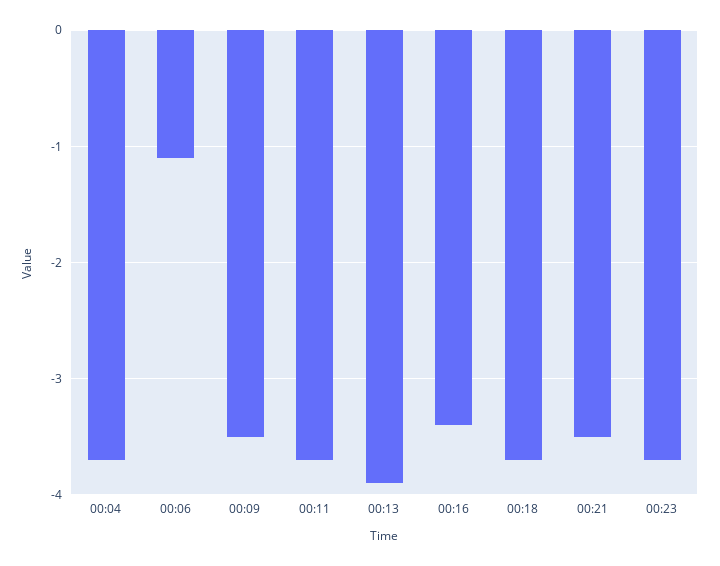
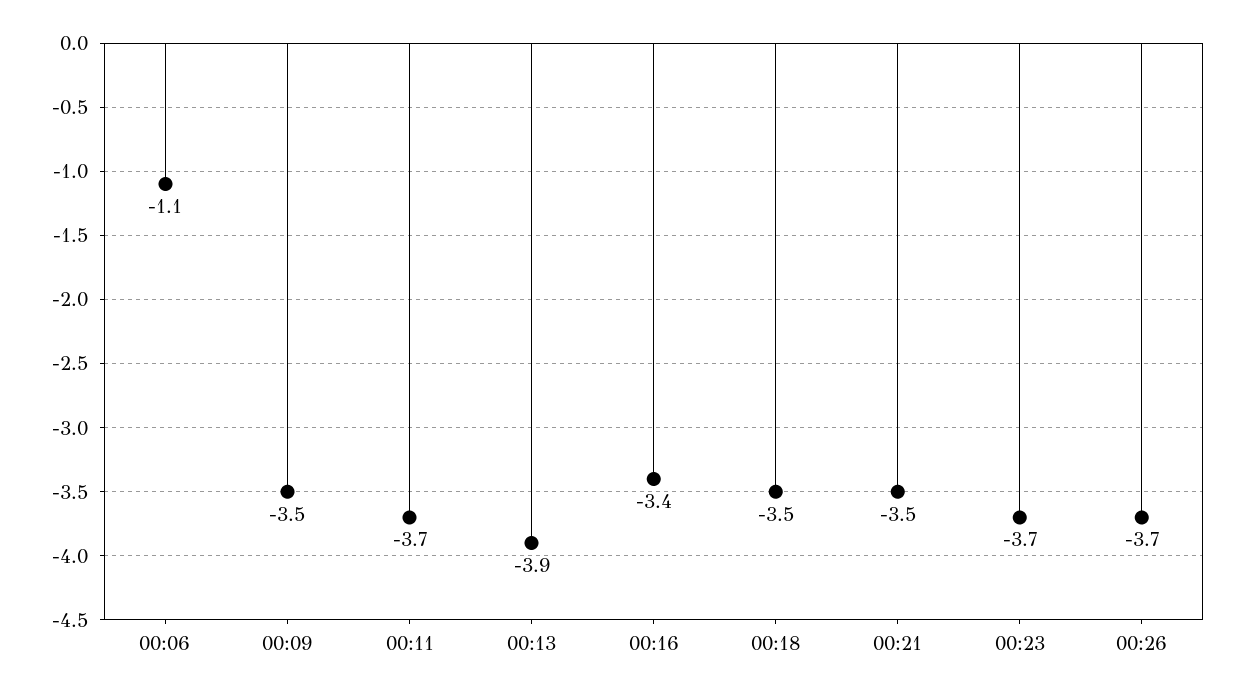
00:04: -3.7 -> none
00:18: -3.7 -> -3.5
00:26: none -> -3.7

